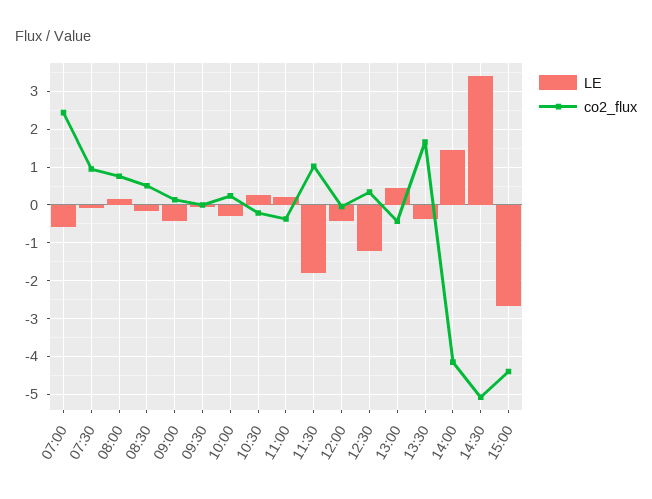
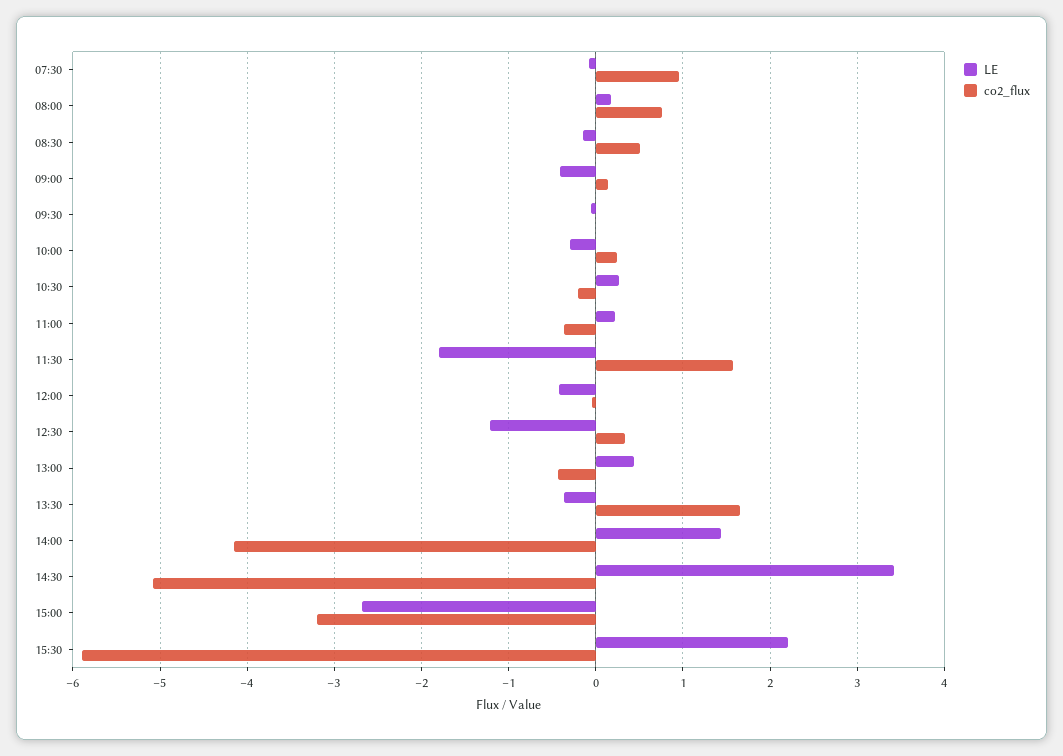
LE, 07:00: -0.6 -> none
co2_flux, 07:00: 2.4 -> none
co2_flux, 11:30: 1 -> 1.6
co2_flux, 15:00: -4.4 -> -3.2
LE, 15:30: none -> 2.2
co2_flux, 15:30: none -> -5.9

